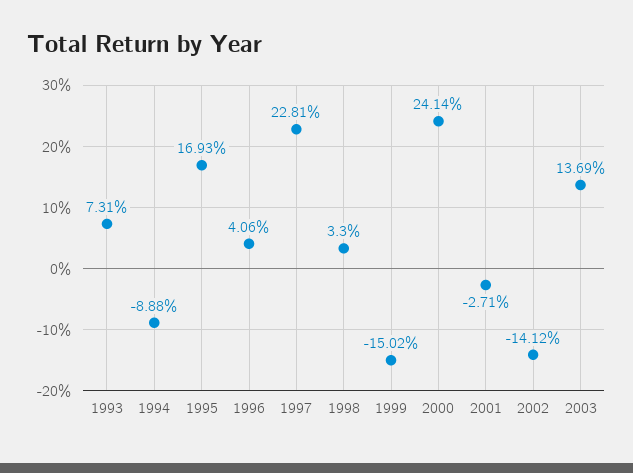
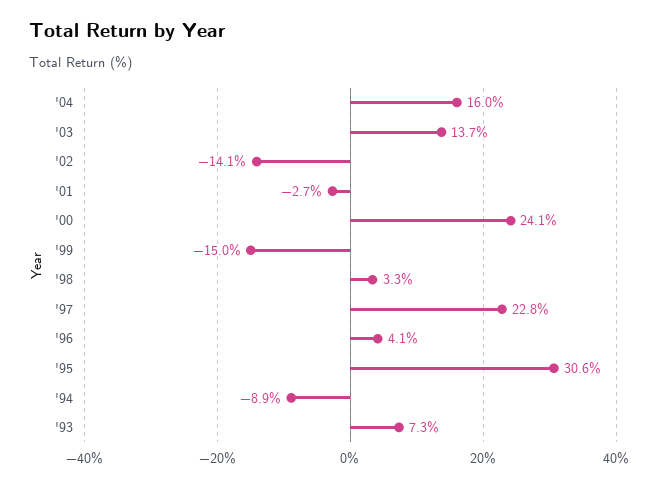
1995: 16.93 -> 30.6
'04: none -> 16

